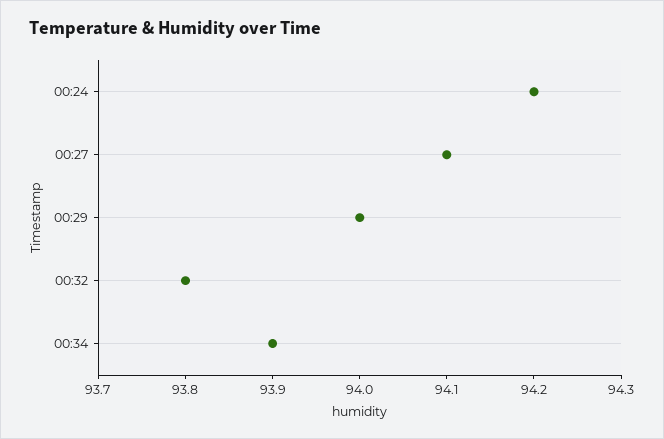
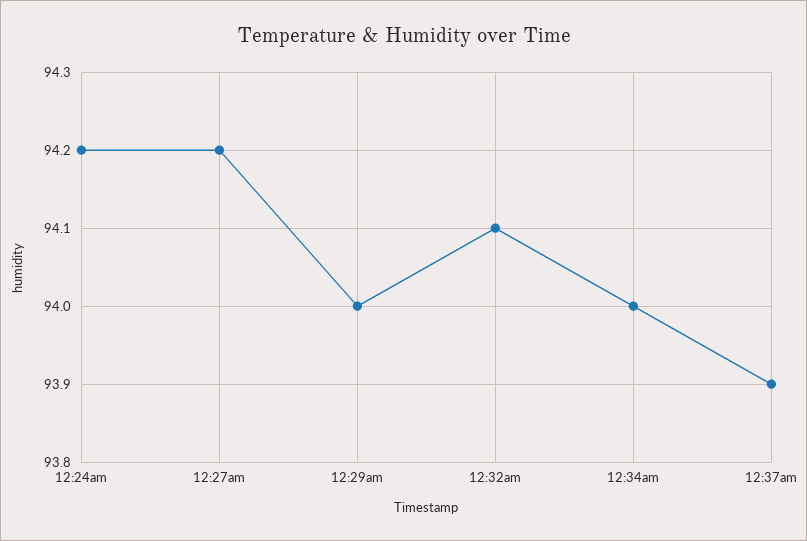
00:27: 94.1 -> 94.2
00:32: 93.8 -> 94.1
00:34: 93.9 -> 94
12:37am: none -> 93.9

